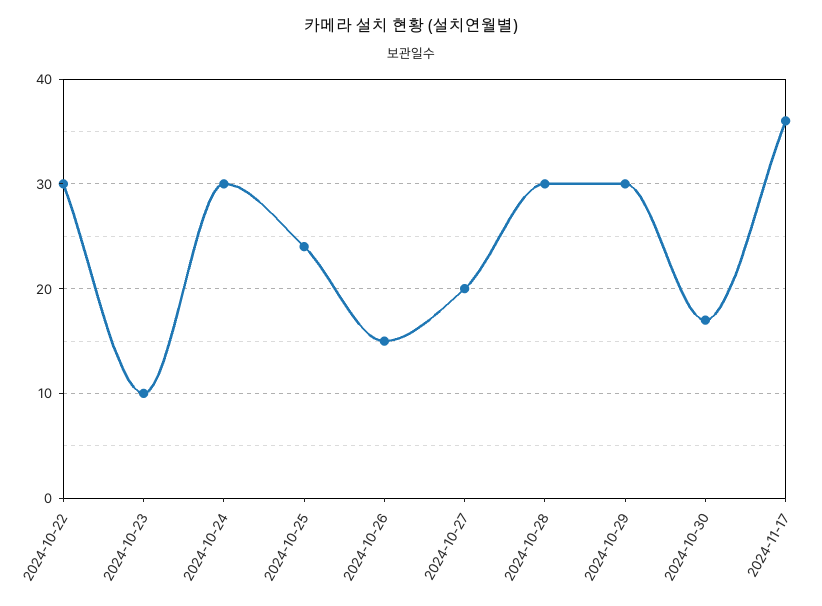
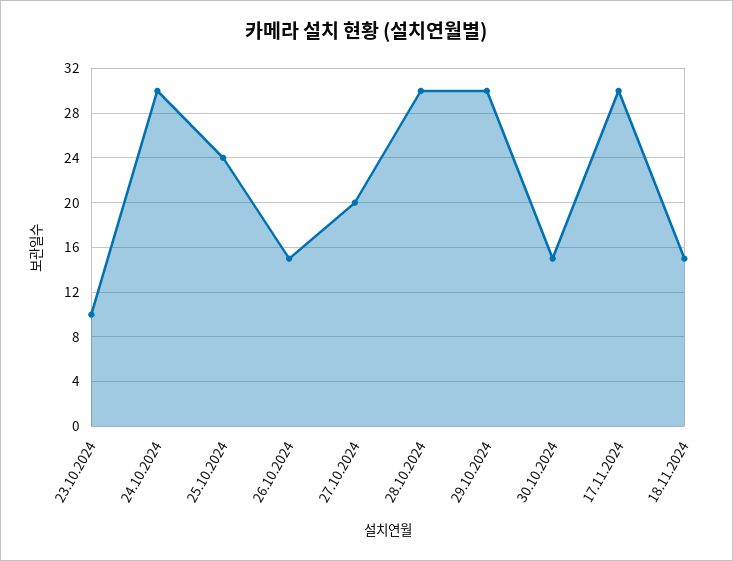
2024-10-22: 30 -> none
2024-10-30: 17 -> 15
2024-11-17: 36 -> 30
18.11.2024: none -> 15

